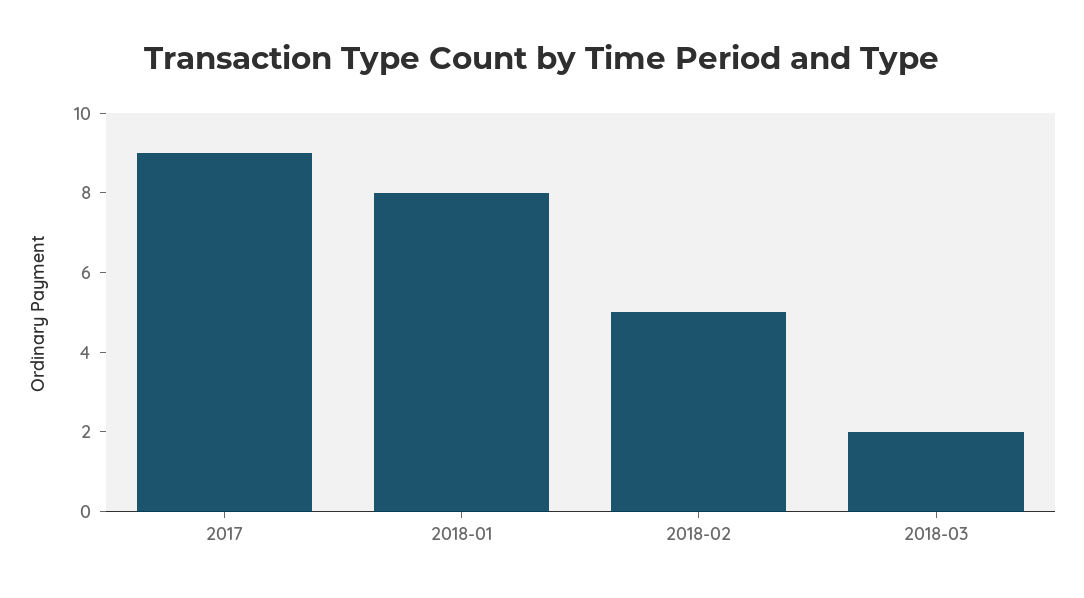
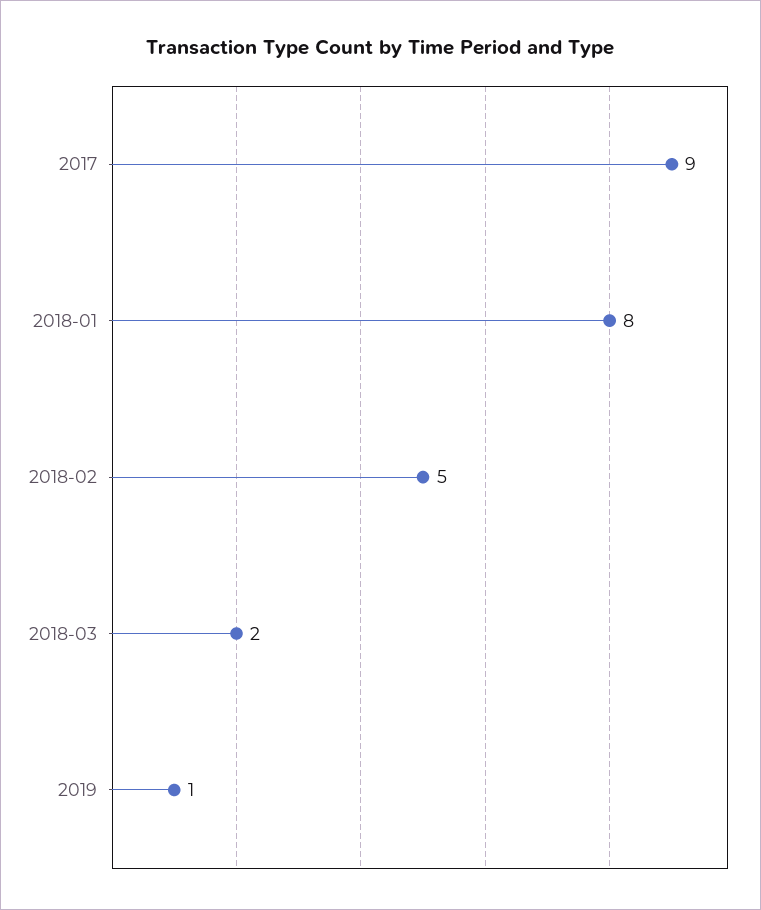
2019: none -> 1

